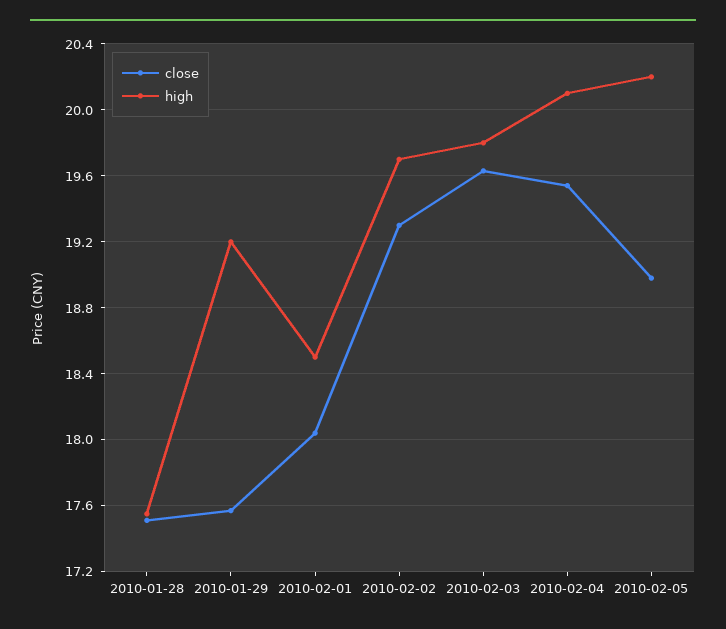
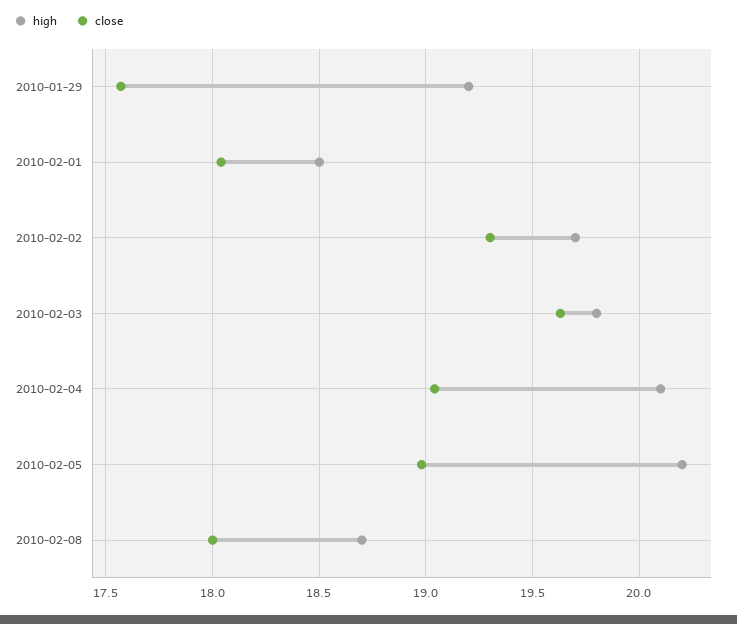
close, 2010-01-28: 17.5 -> none
high, 2010-01-28: 17.55 -> none
close, 2010-02-04: 19.55 -> 19.05
high, 2010-02-08: none -> 18.7
close, 2010-02-08: none -> 18

